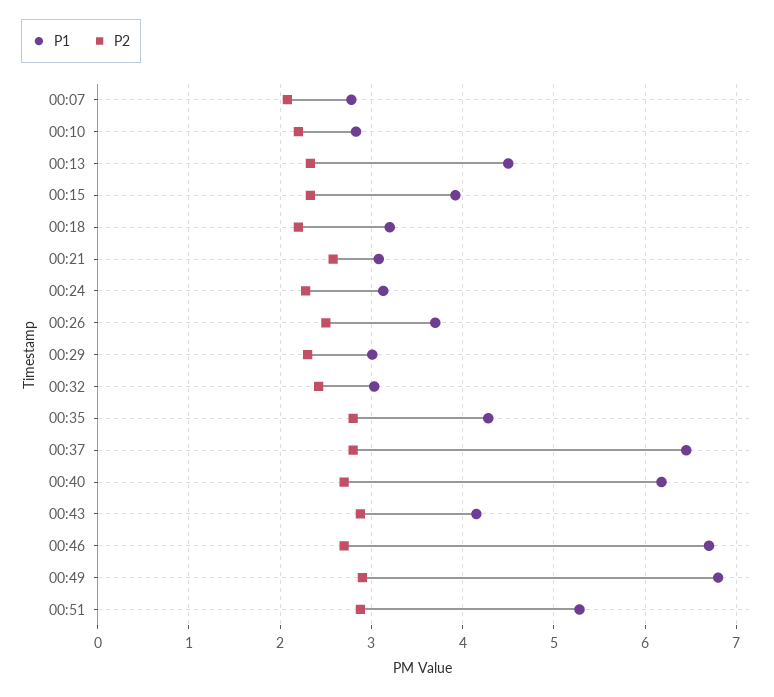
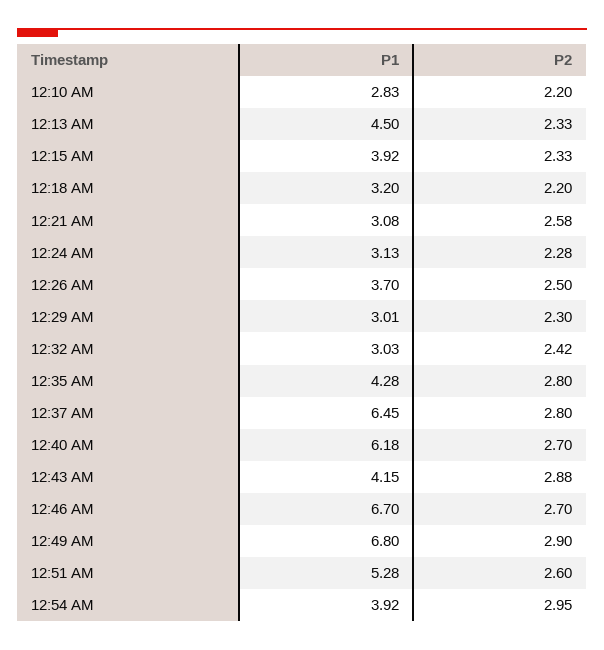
P1, 00:07: 2.8 -> none
P2, 00:07: 2.1 -> none
P2, 00:51: 2.9 -> 2.6
P1, 12:54 AM: none -> 3.92
P2, 12:54 AM: none -> 2.95

